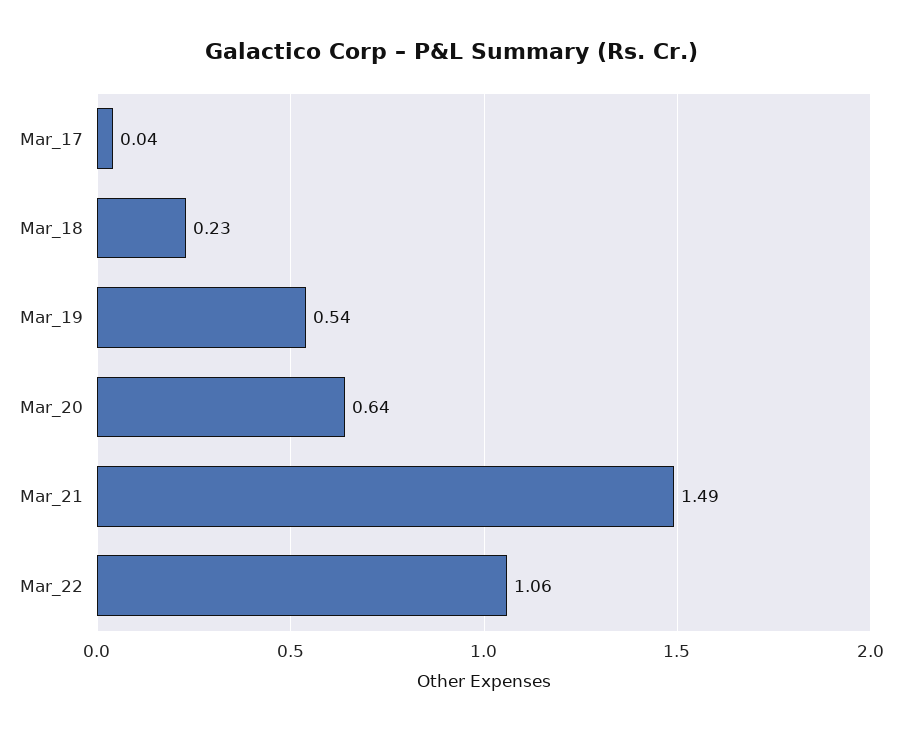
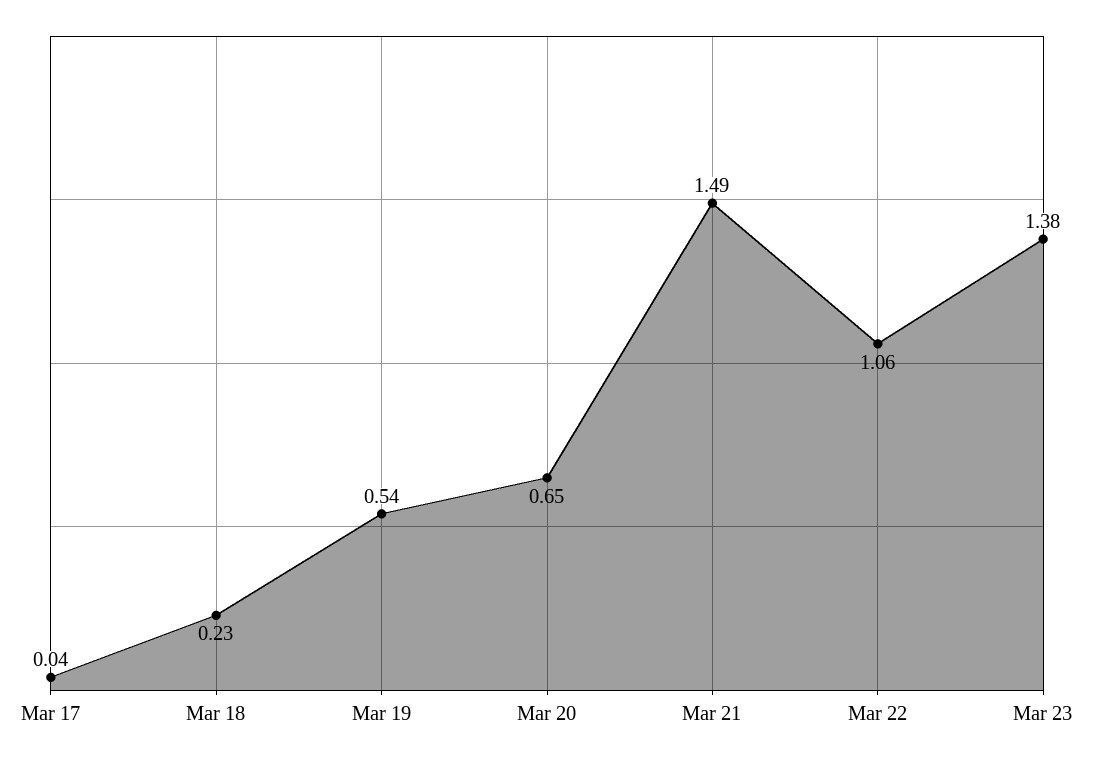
Mar_20: 0.64 -> 0.65
Mar 23: none -> 1.38

